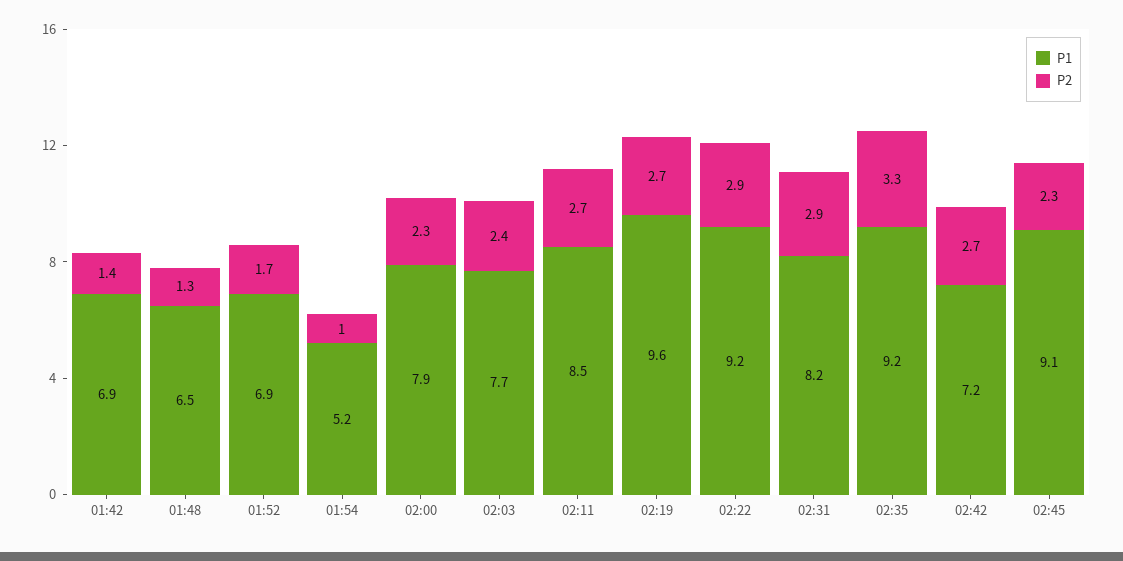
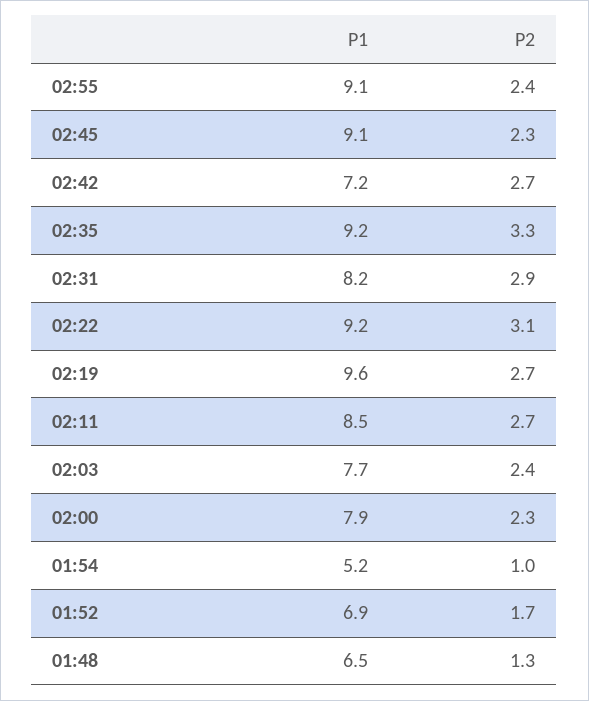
P1, 01:42: 6.9 -> none
P2, 01:42: 1.4 -> none
P2, 02:22: 2.9 -> 3.1
P1, 02:55: none -> 9.1
P2, 02:55: none -> 2.4

